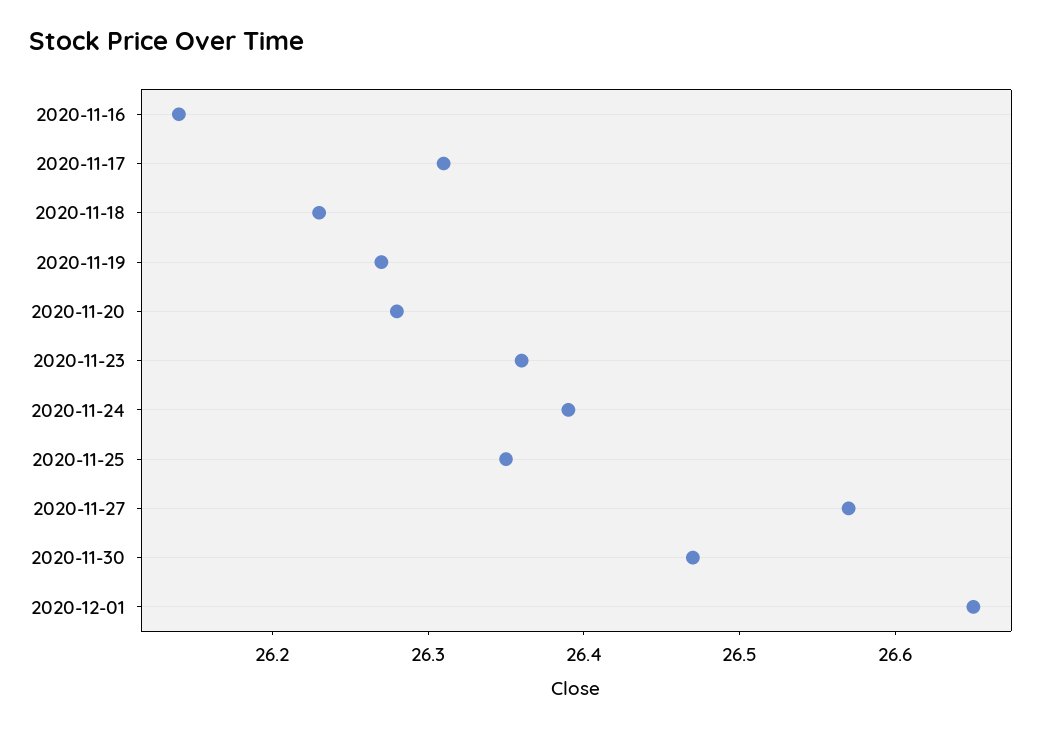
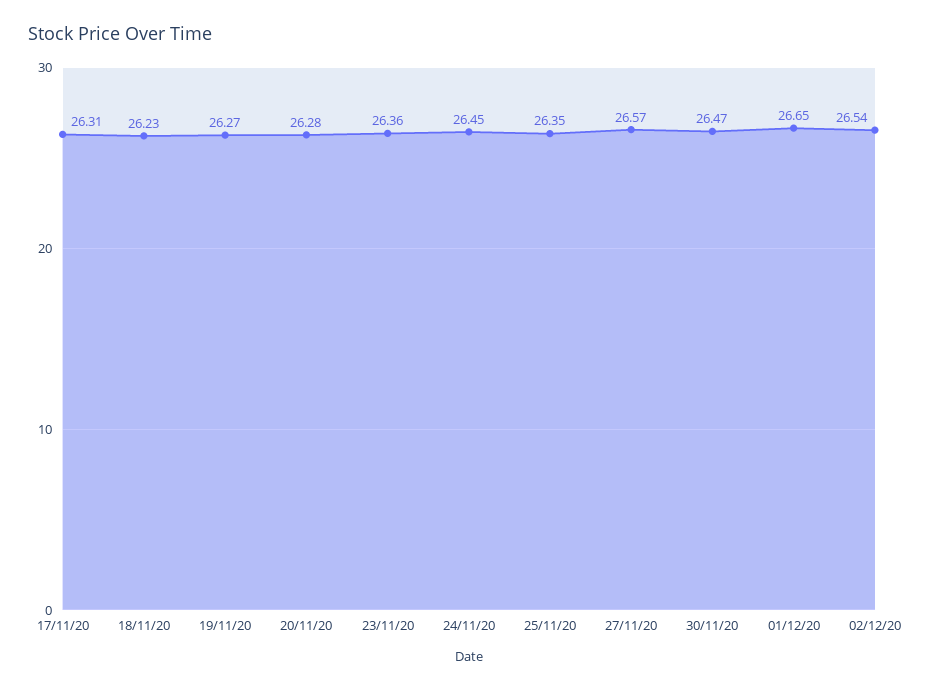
2020-11-16: 26.14 -> none
2020-11-24: 26.39 -> 26.45
02/12/20: none -> 26.54

